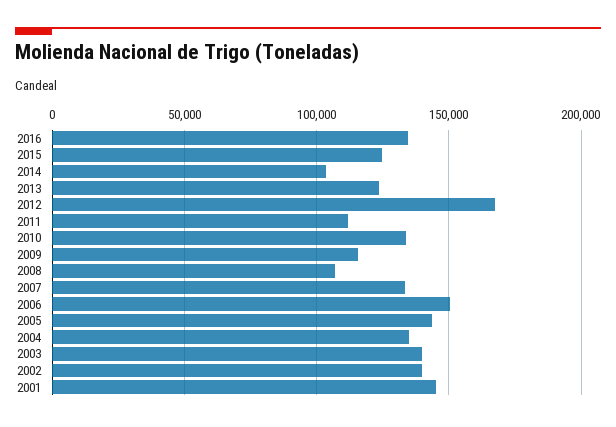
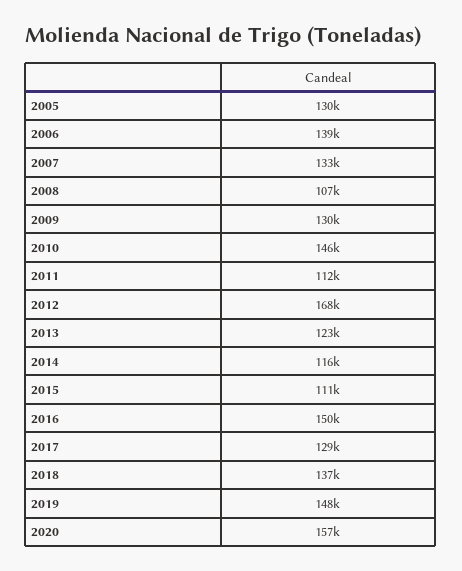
2016: 135000 -> 150000
2015: 125000 -> 111000
2014: 105000 -> 116000
2010: 135000 -> 146000
2009: 115000 -> 130000
2006: 150000 -> 139000
2005: 145000 -> 130000
2004: 135000 -> none
2003: 140000 -> none
2002: 140000 -> none
2001: 145000 -> none
2017: none -> 129000
2018: none -> 137000
2019: none -> 148000
2020: none -> 157000

